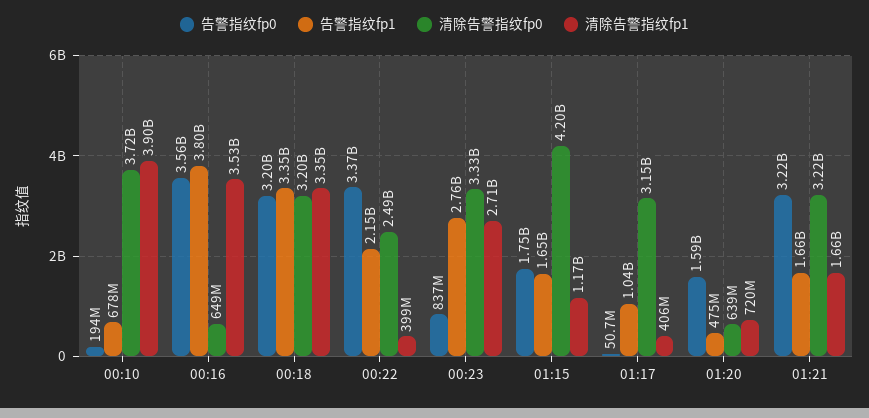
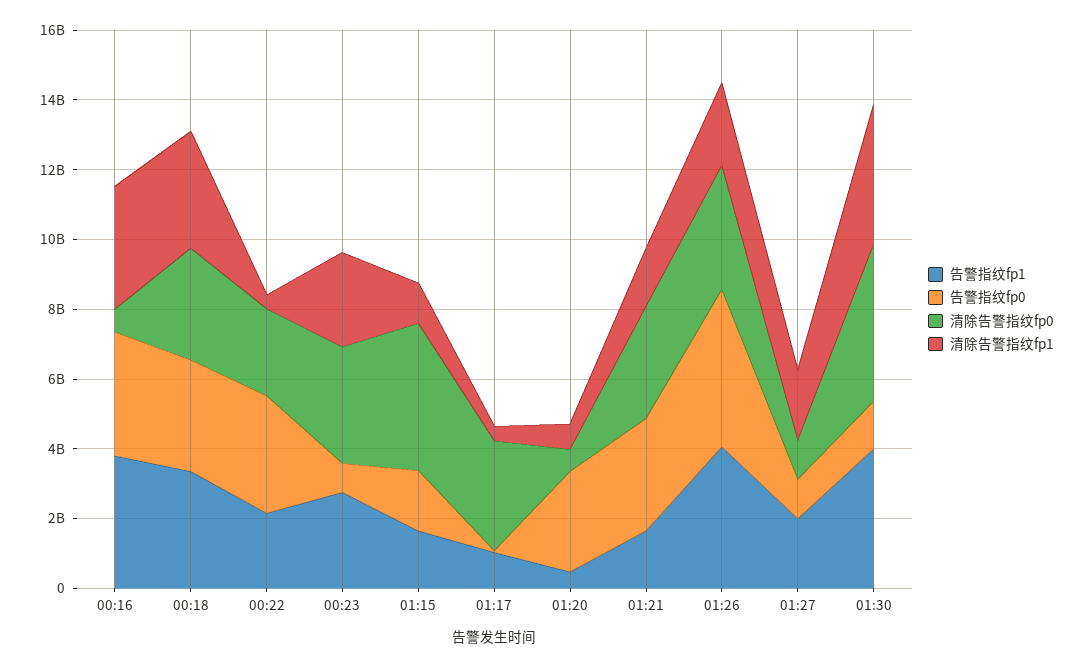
告警指纹fp0, 00:10: 194000000 -> none
告警指纹fp1, 00:10: 678000000 -> none
清除告警指纹fp0, 00:10: 3720000000 -> none
清除告警指纹fp1, 00:10: 3900000000 -> none
告警指纹fp0, 01:20: 1590000000 -> 3000000000
告警指纹fp1, 01:26: none -> 4000000000
告警指纹fp0, 01:26: none -> 4500000000
清除告警指纹fp0, 01:26: none -> 3500000000
清除告警指纹fp1, 01:26: none -> 2500000000
告警指纹fp1, 01:27: none -> 2000000000
告警指纹fp0, 01:27: none -> 1000000000
清除告警指纹fp0, 01:27: none -> 1000000000
清除告警指纹fp1, 01:27: none -> 2000000000
告警指纹fp1, 01:30: none -> 4000000000
告警指纹fp0, 01:30: none -> 1500000000
清除告警指纹fp0, 01:30: none -> 4500000000
清除告警指纹fp1, 01:30: none -> 4000000000

